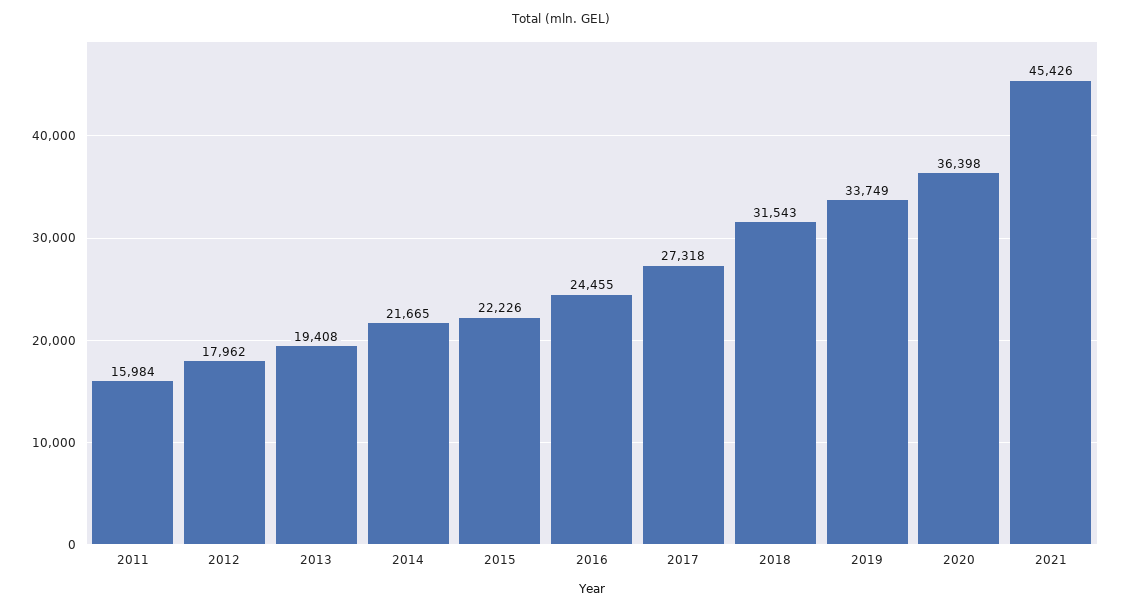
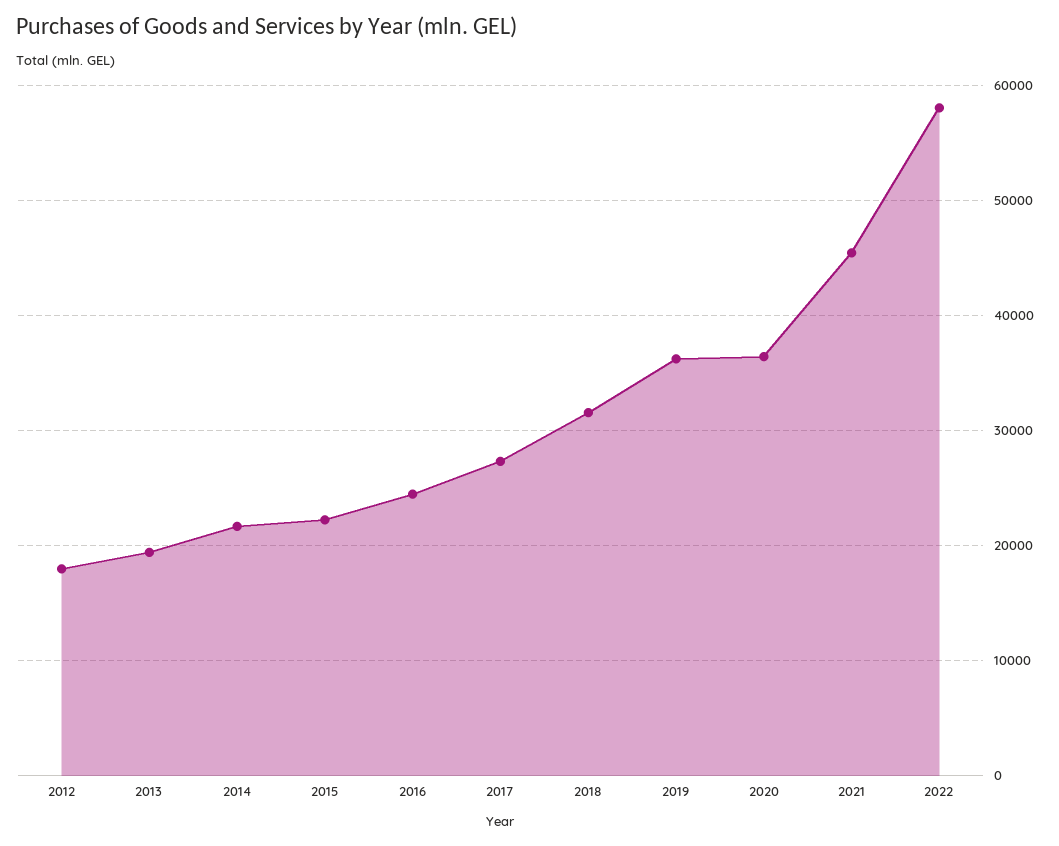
2011: 15984 -> none
2019: 33749 -> 36000
2022: none -> 58000

